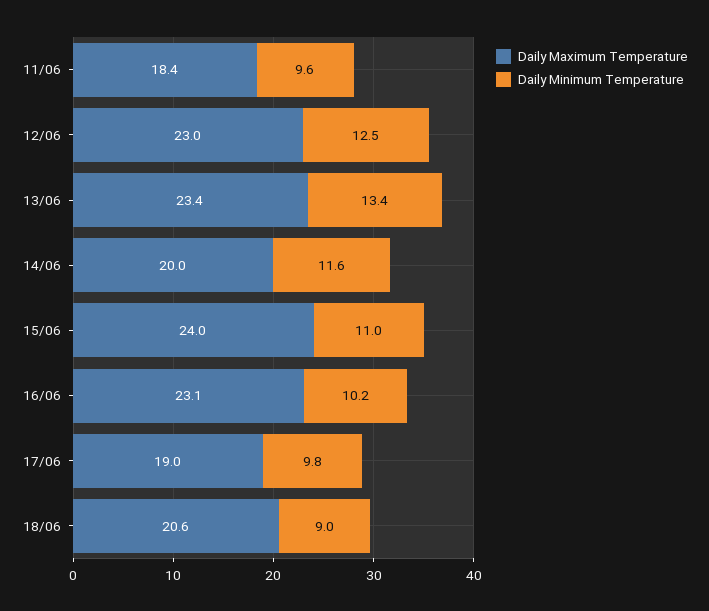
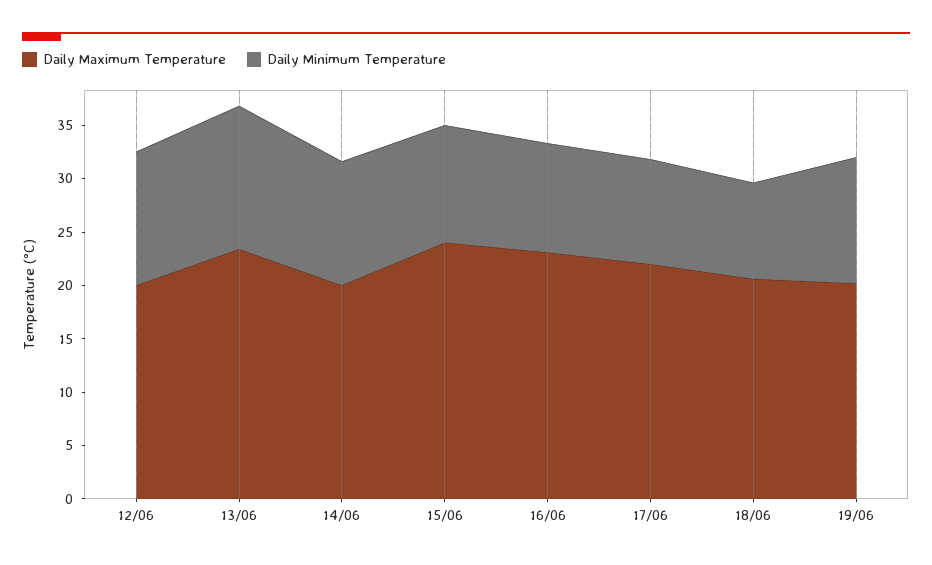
Daily Maximum Temperature, 11/06: 18.4 -> none
Daily Minimum Temperature, 11/06: 9.6 -> none
Daily Maximum Temperature, 12/06: 23 -> 20
Daily Maximum Temperature, 17/06: 19 -> 22
Daily Maximum Temperature, 19/06: none -> 20
Daily Minimum Temperature, 19/06: none -> 12

